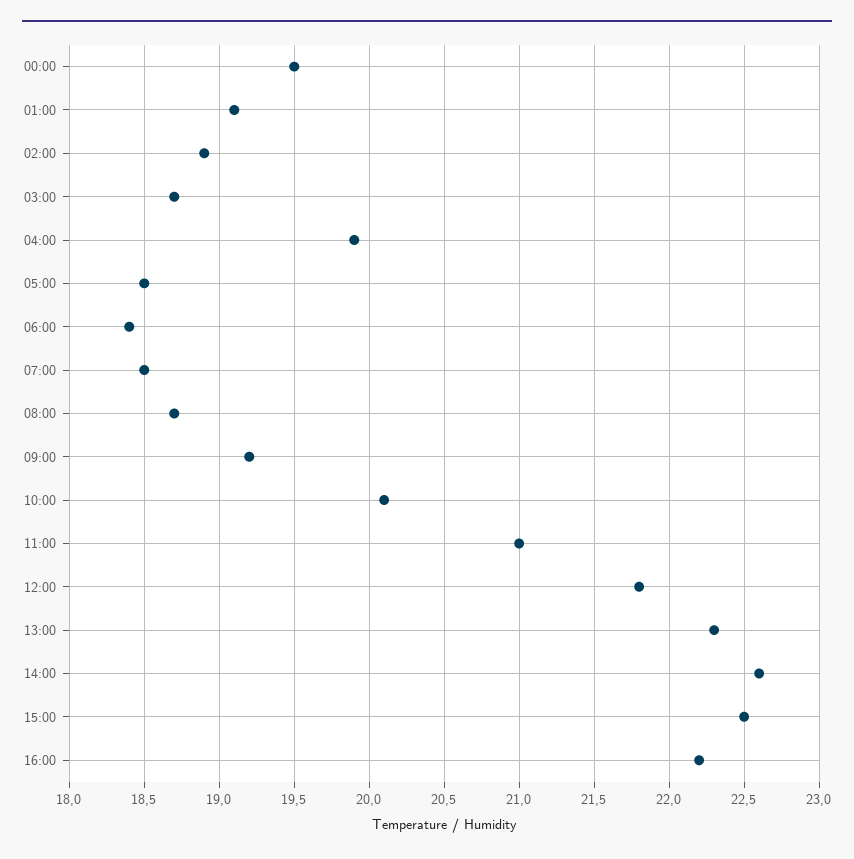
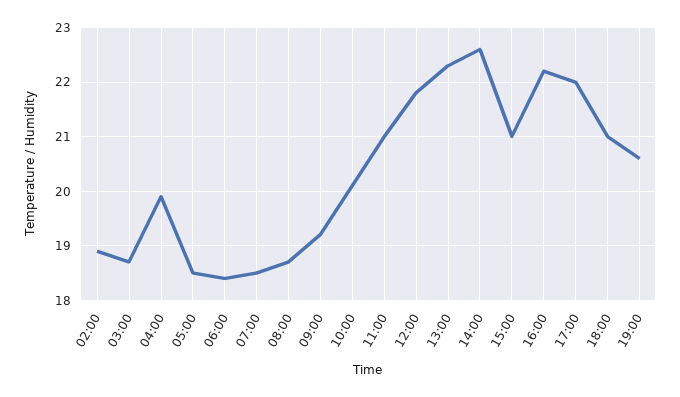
00:00: 19.5 -> none
01:00: 19.1 -> none
15:00: 22.5 -> 21
17:00: none -> 22
18:00: none -> 21
19:00: none -> 20.5

